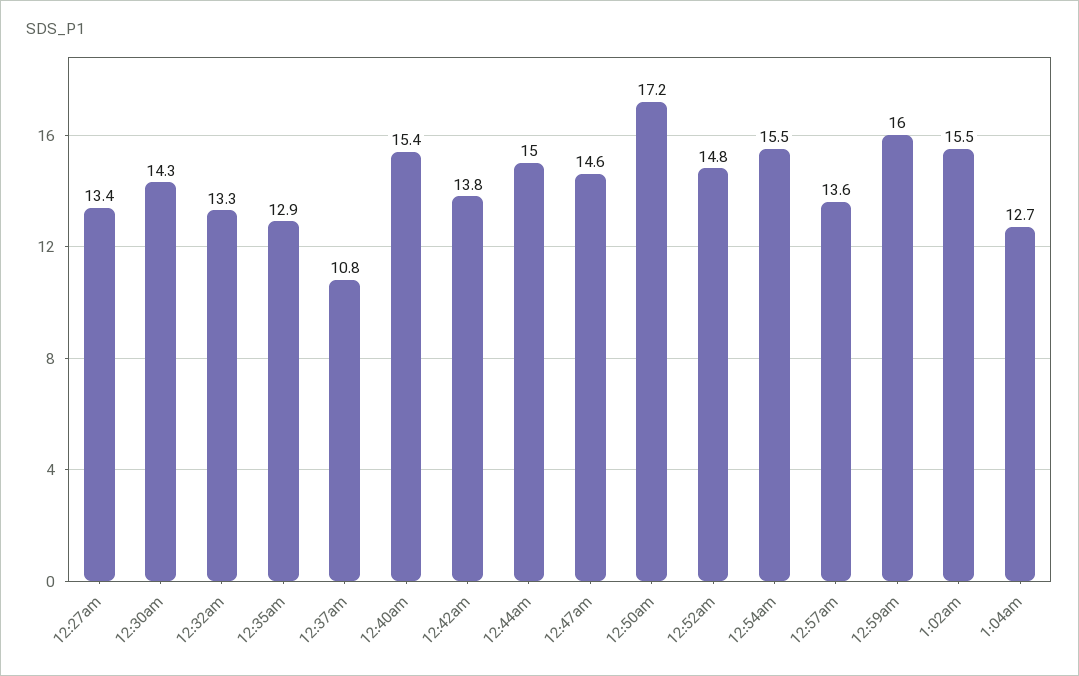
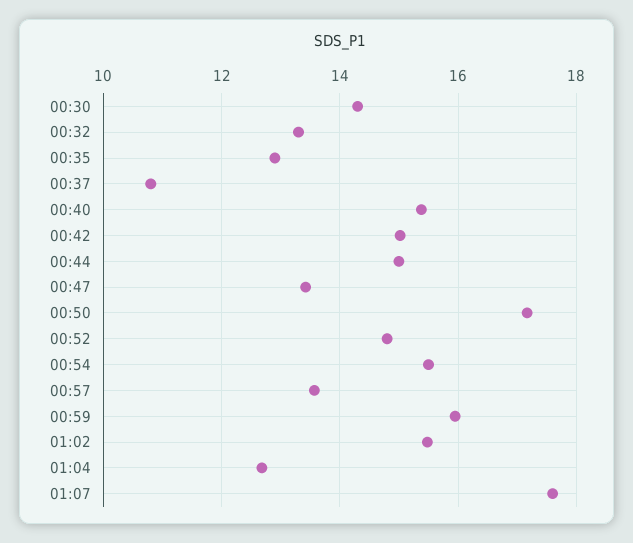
12:27am: 13.4 -> none
12:42am: 13.8 -> 15
12:47am: 14.6 -> 13.4
01:07: none -> 17.6

